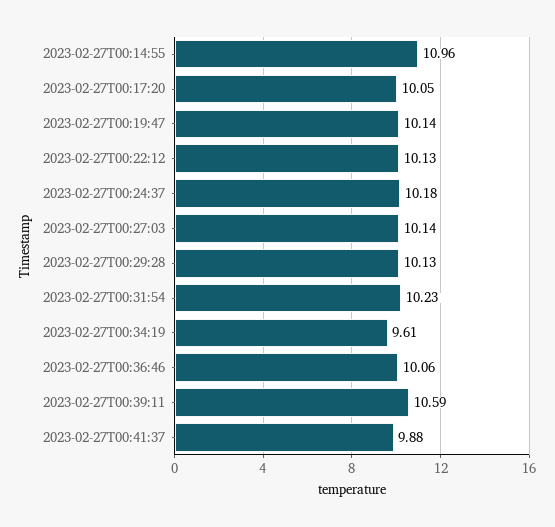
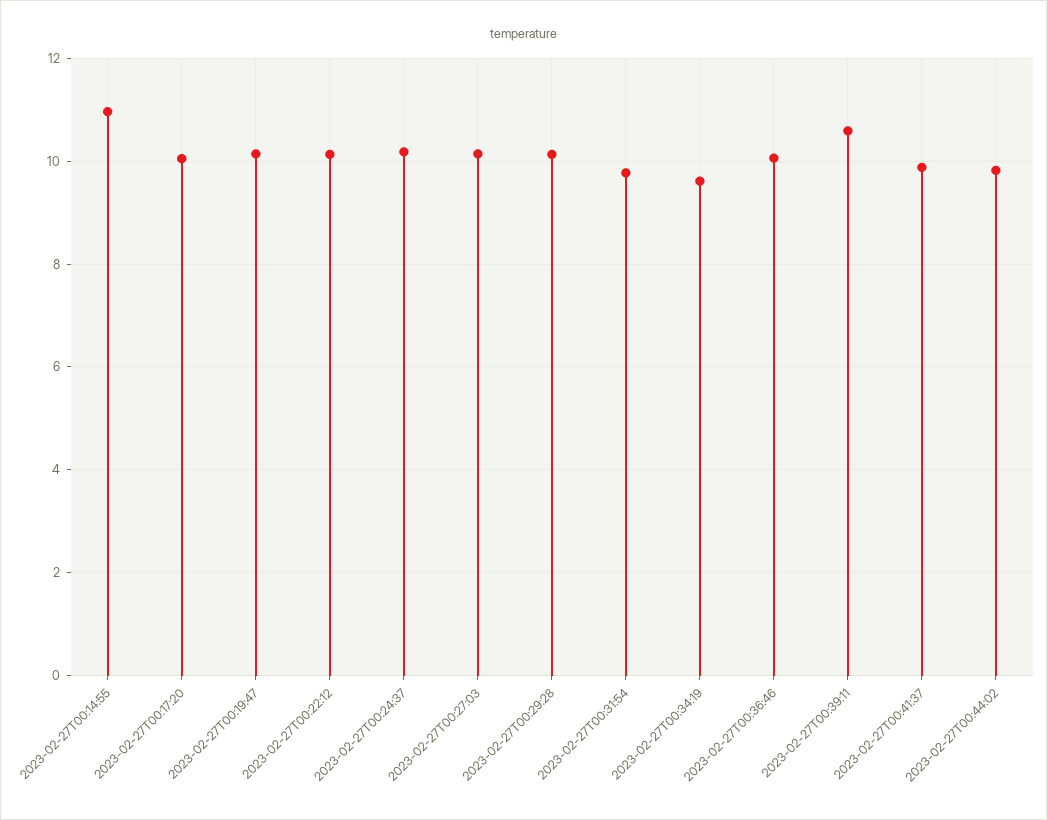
2023-02-27T00:31:54: 10.23 -> 9.8
2023-02-27T00:44:02: none -> 9.8

